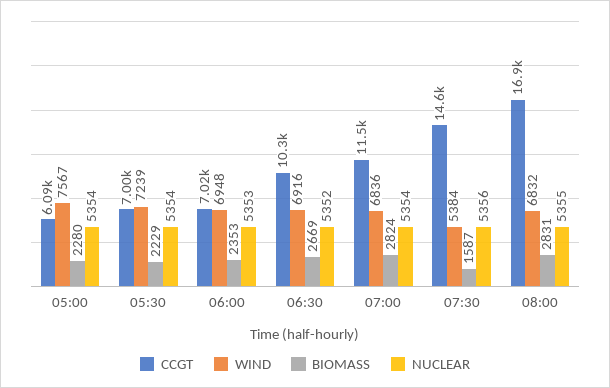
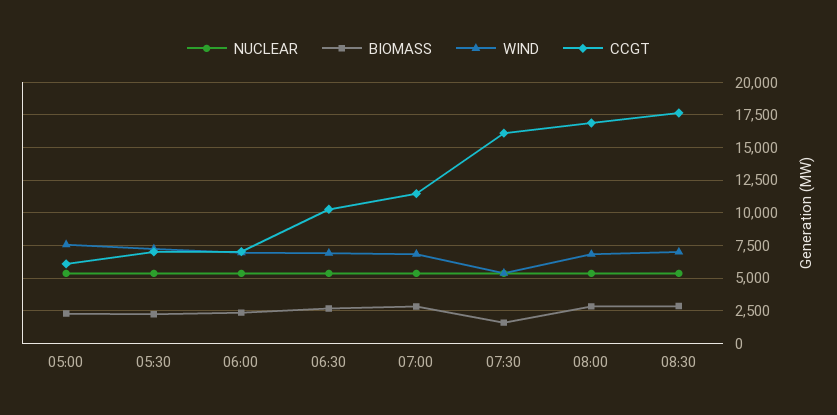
CCGT, 07:30: 14600 -> 16000
NUCLEAR, 08:30: none -> 5500
BIOMASS, 08:30: none -> 3000
WIND, 08:30: none -> 7000
CCGT, 08:30: none -> 17500

